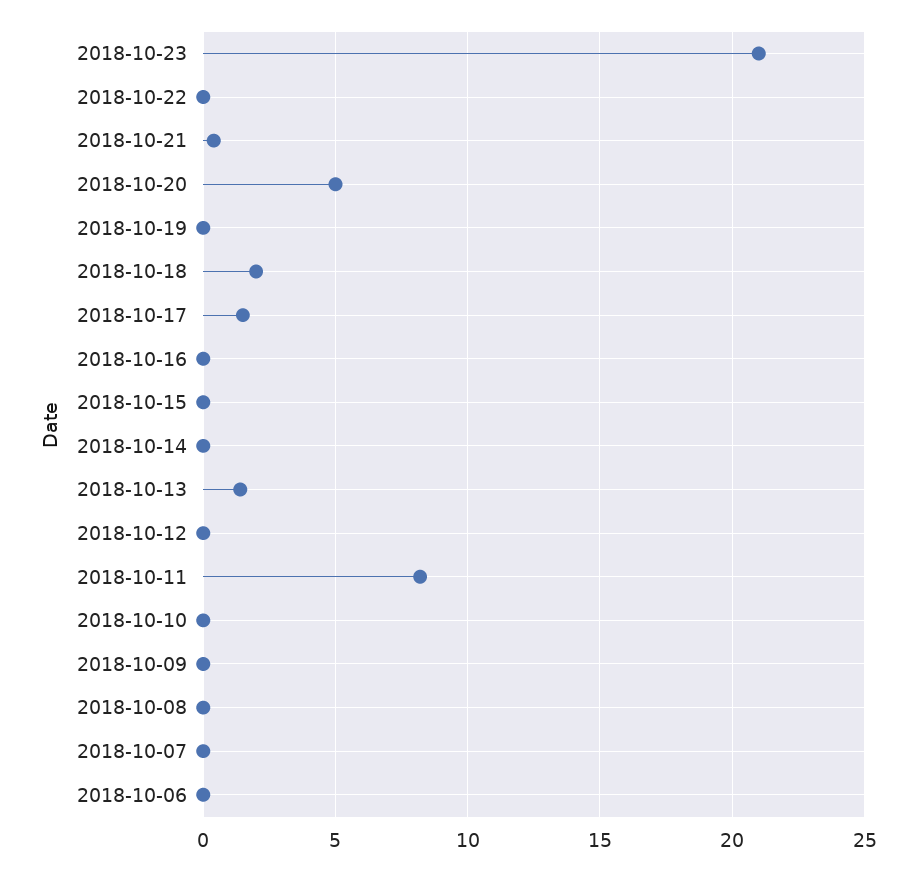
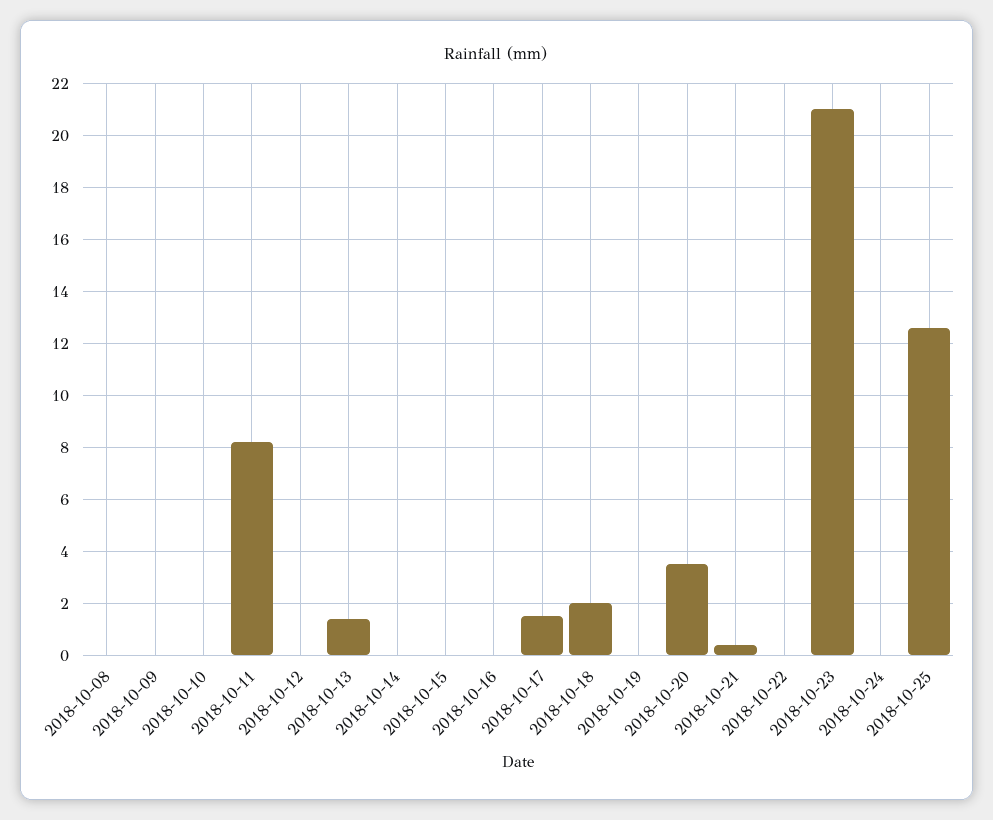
2018-10-20: 5 -> 3.5
2018-10-07: 0 -> none
2018-10-06: 0 -> none
2018-10-24: none -> 0
2018-10-25: none -> 12.5

